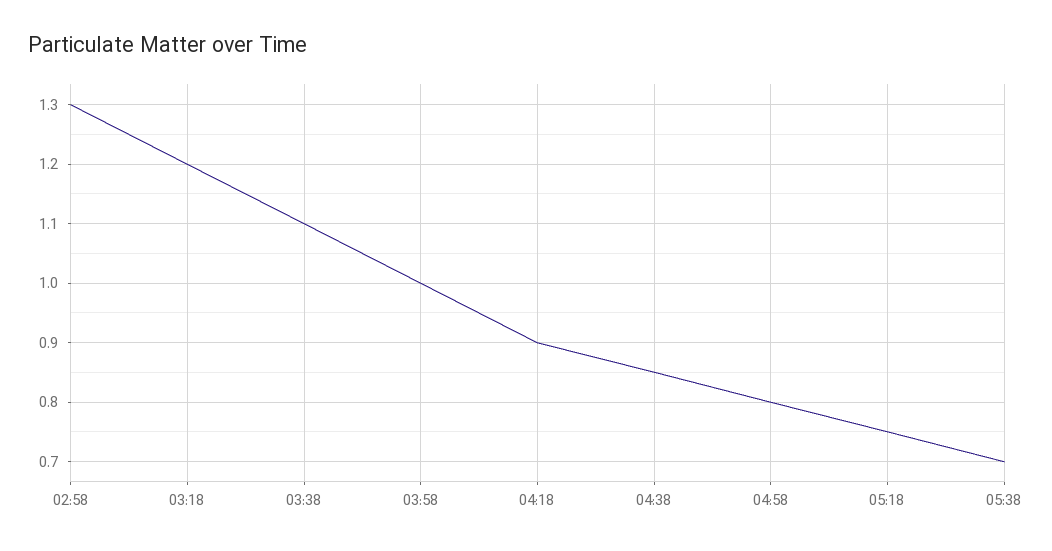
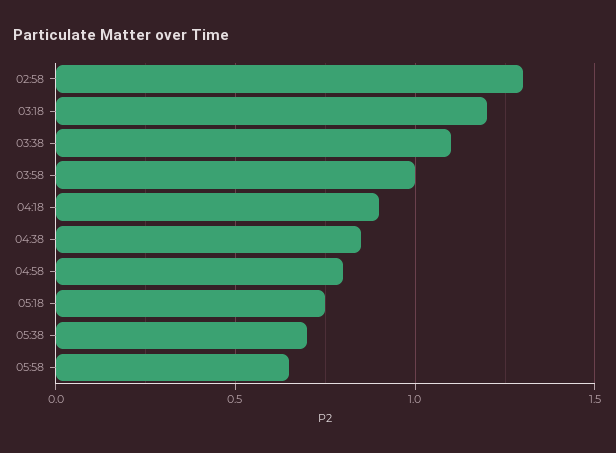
05:58: none -> 0.65

